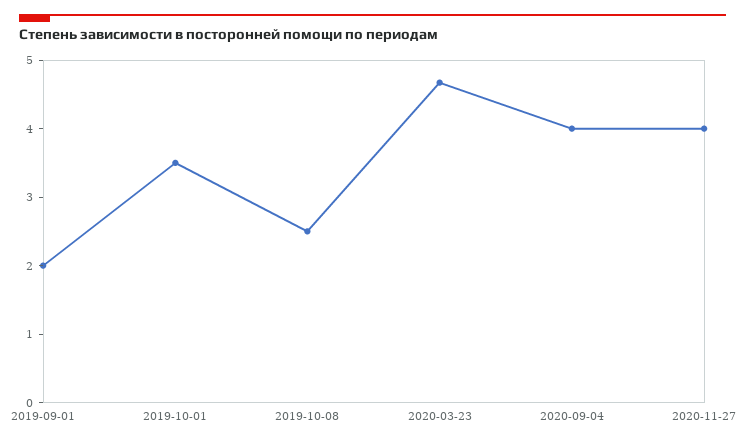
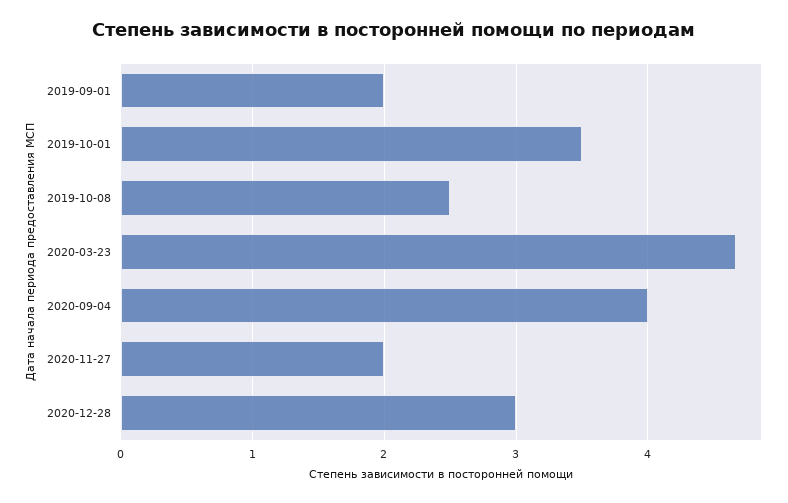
2020-11-27: 4 -> 2
2020-12-28: none -> 3

